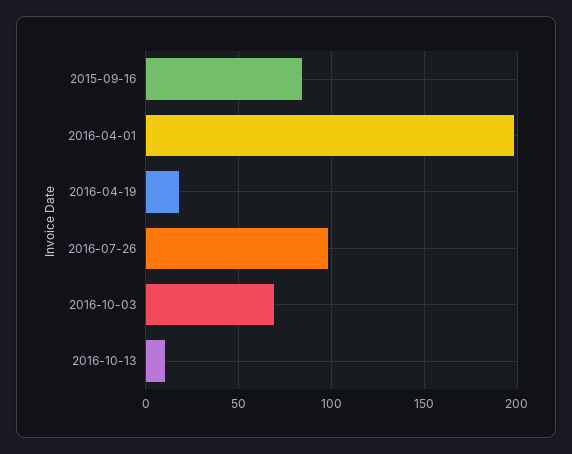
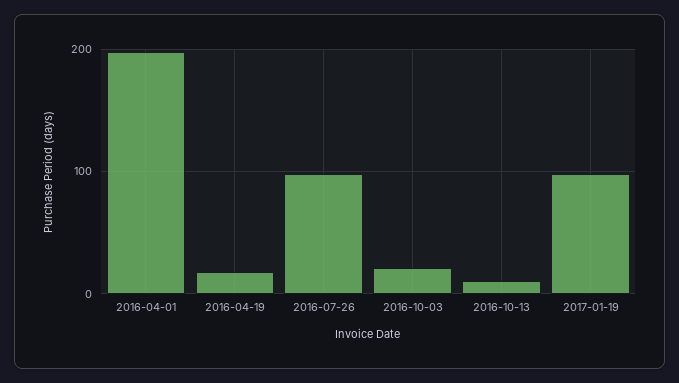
2015-09-16: 85 -> none
2016-10-03: 70 -> 20
2017-01-19: none -> 100

